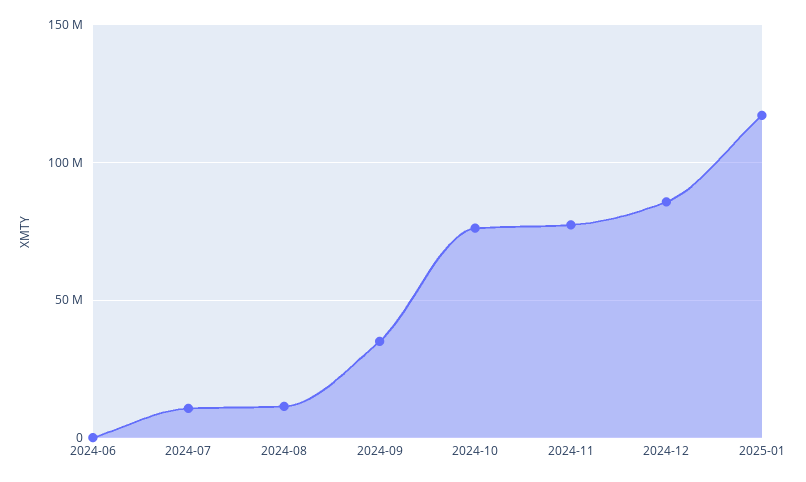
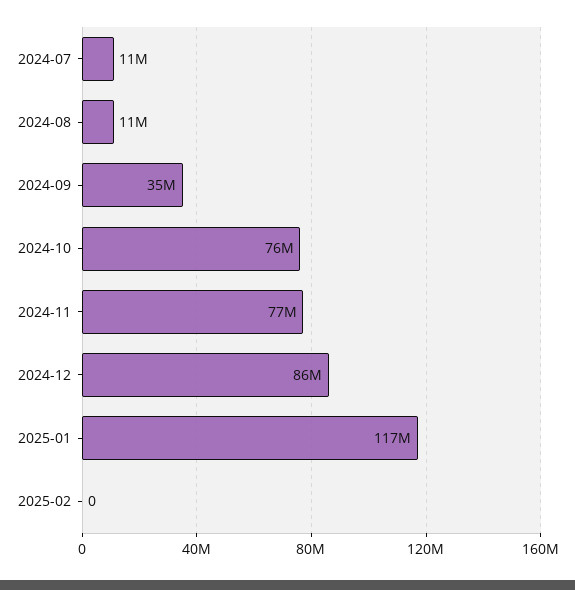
2024-06: 0 -> none
2025-02: none -> 0

